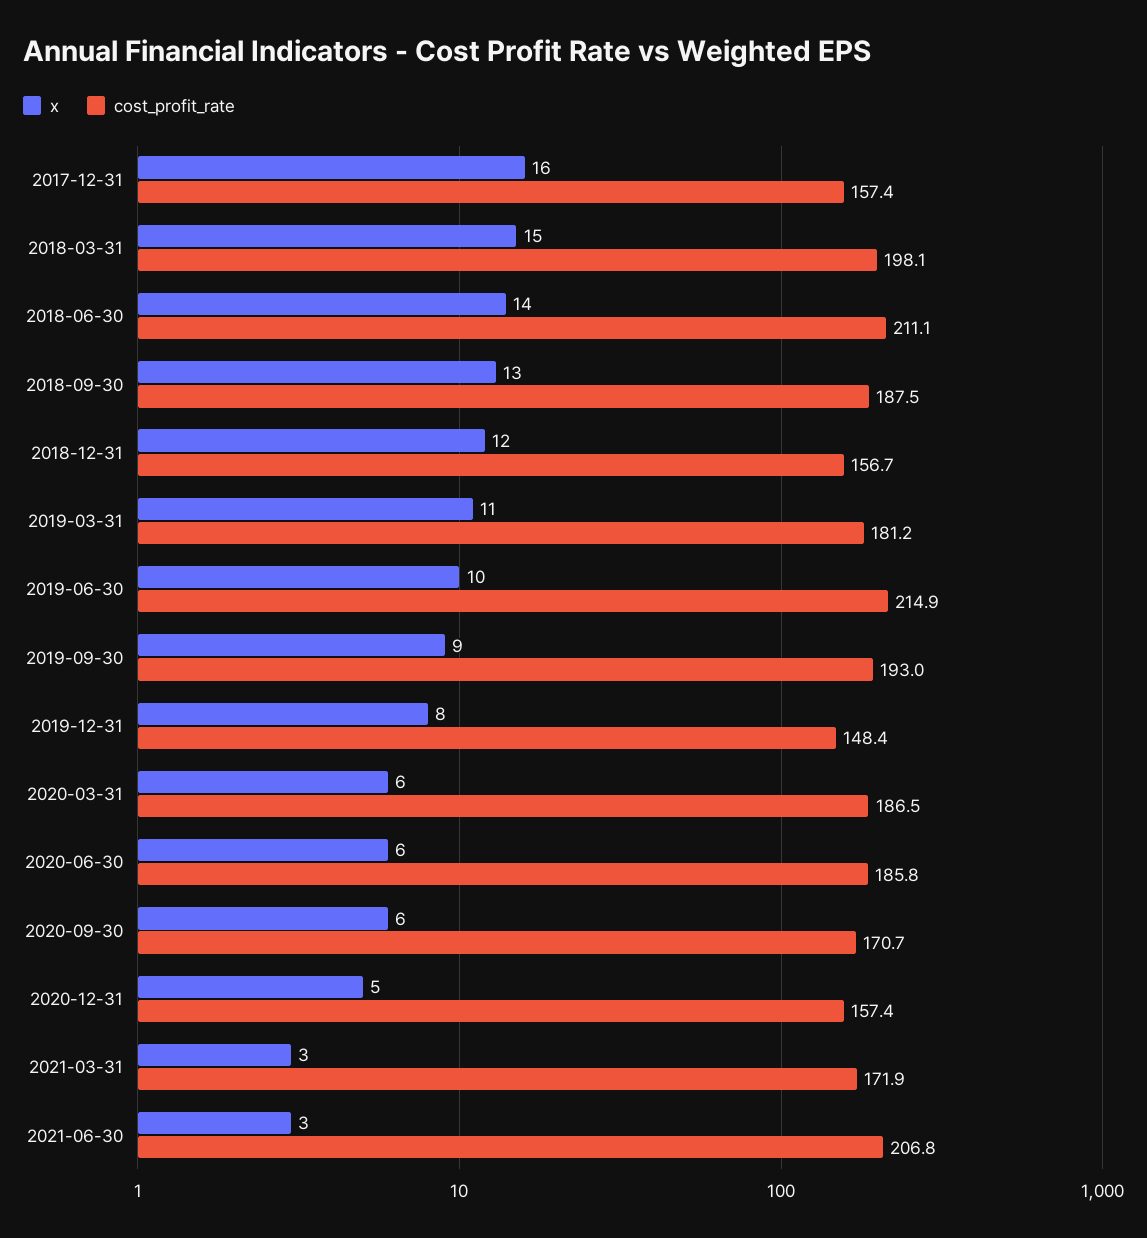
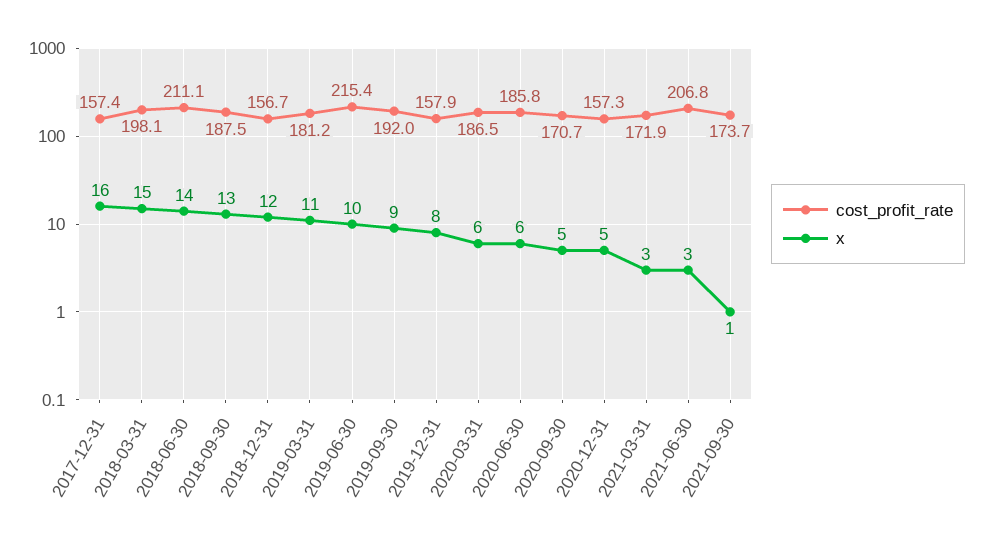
cost_profit_rate, 2019-06-30: 214.9 -> 215.4
cost_profit_rate, 2019-09-30: 193 -> 192
cost_profit_rate, 2019-12-31: 148.4 -> 157.9
x, 2020-09-30: 6 -> 5
cost_profit_rate, 2020-12-31: 157.4 -> 157.3
cost_profit_rate, 2021-09-30: none -> 173.7
x, 2021-09-30: none -> 1

